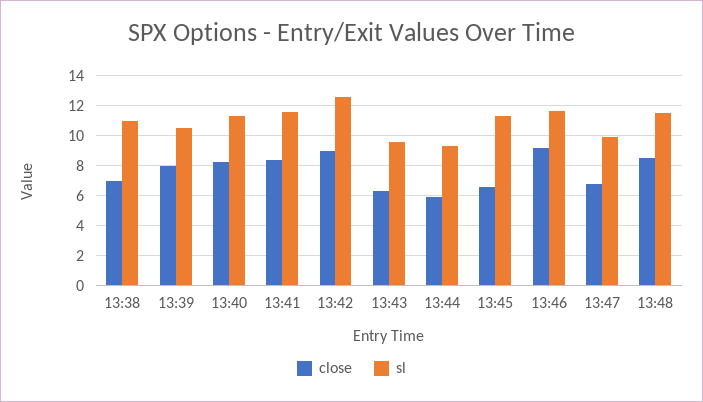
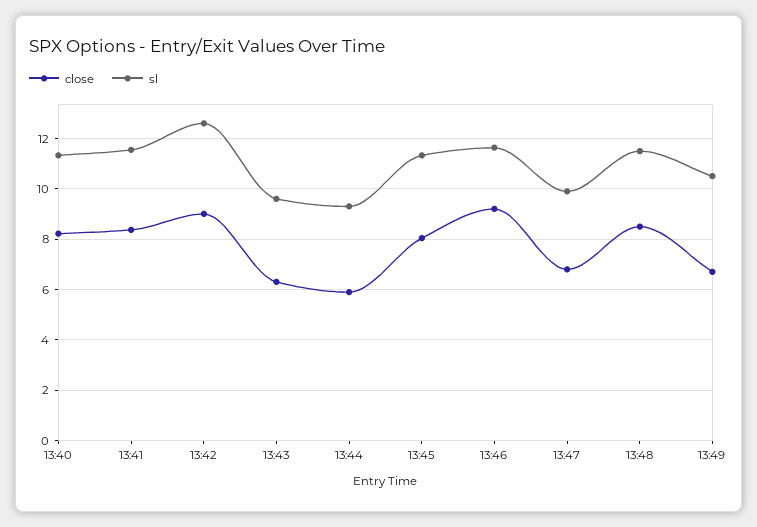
close, 13:38: 7 -> none
sl, 13:38: 11 -> none
close, 13:39: 8 -> none
sl, 13:39: 10.5 -> none
close, 13:45: 6.5 -> 8
close, 13:49: none -> 6.75
sl, 13:49: none -> 10.5

